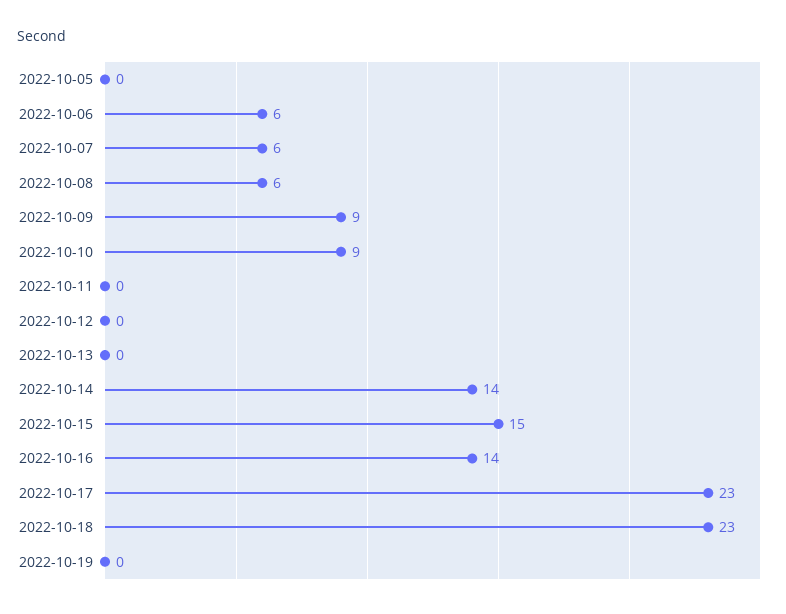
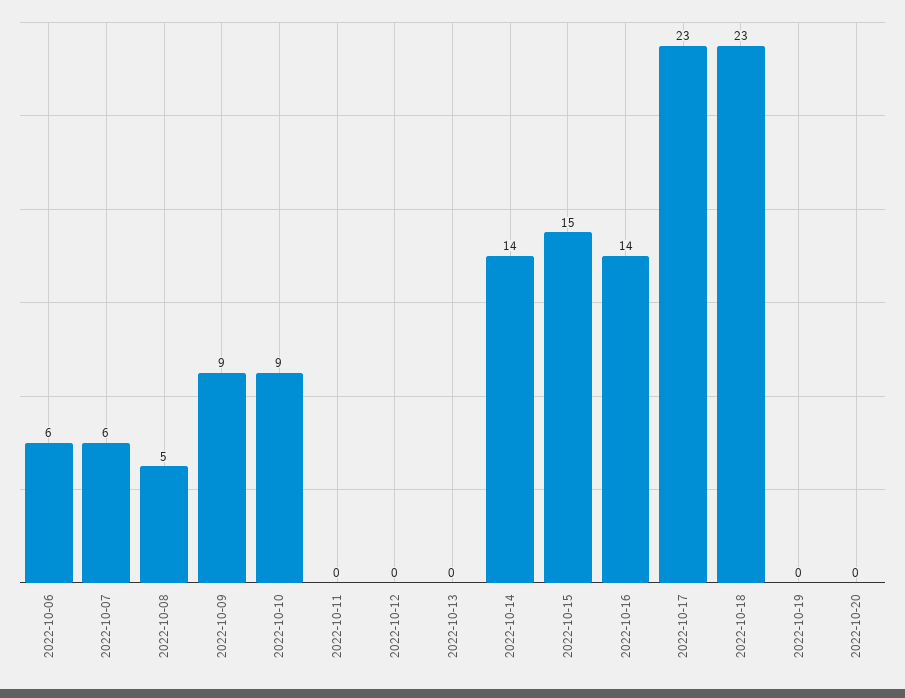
2022-10-05: 0 -> none
2022-10-08: 6 -> 5
2022-10-20: none -> 0

